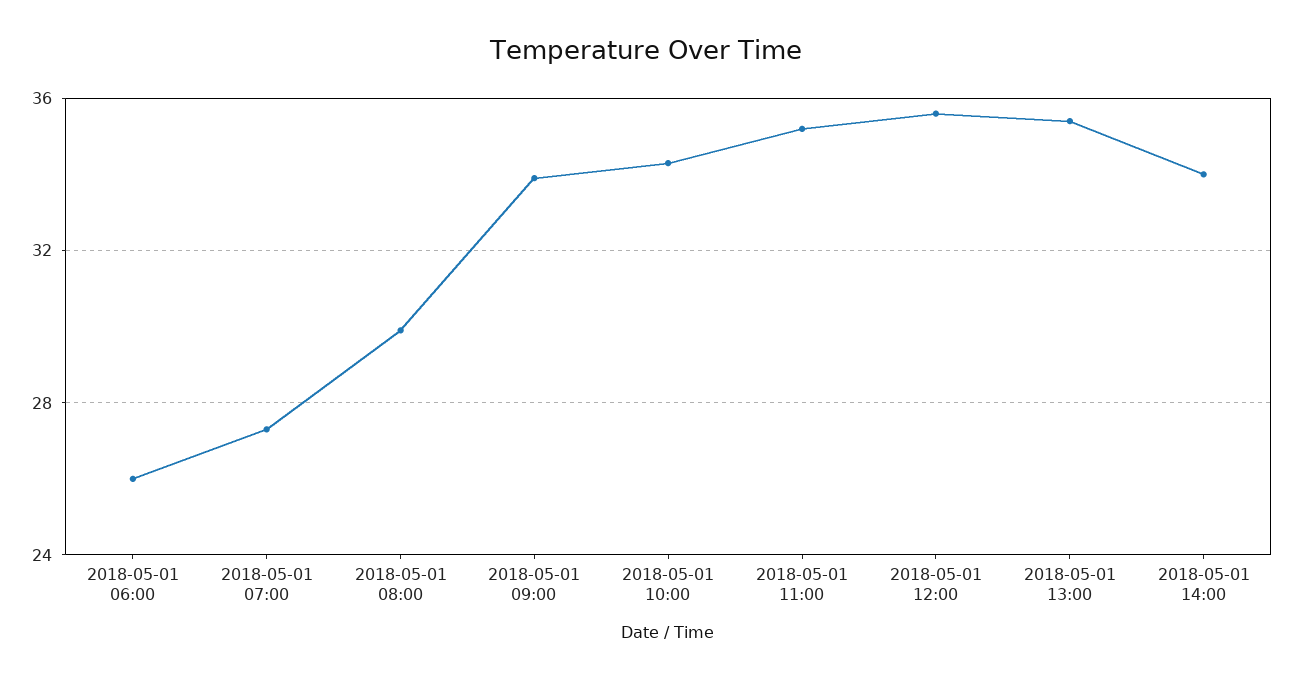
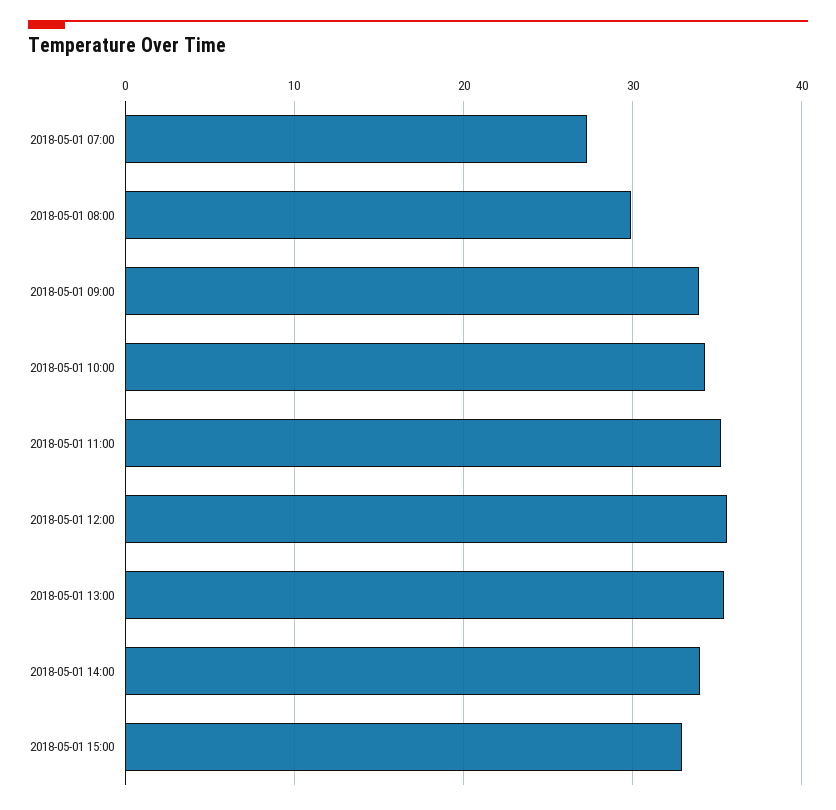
2018-05-01 06:00: 26 -> none
2018-05-01 15:00: none -> 33

